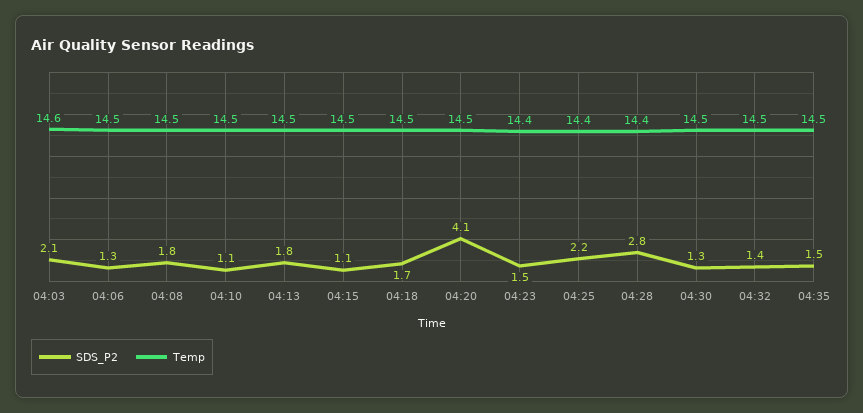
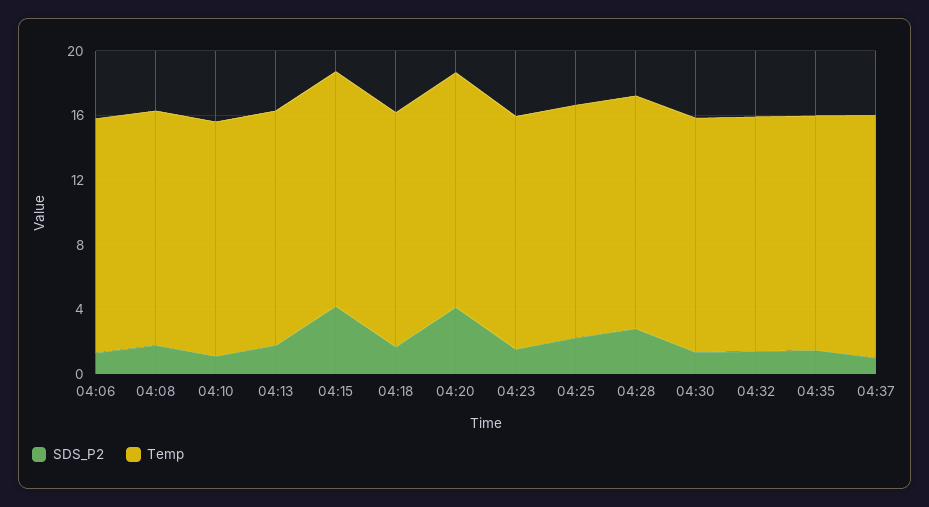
SDS_P2, 04:03: 2.1 -> none
Temp, 04:03: 14.6 -> none
SDS_P2, 04:15: 1.1 -> 4
SDS_P2, 04:37: none -> 1
Temp, 04:37: none -> 15

